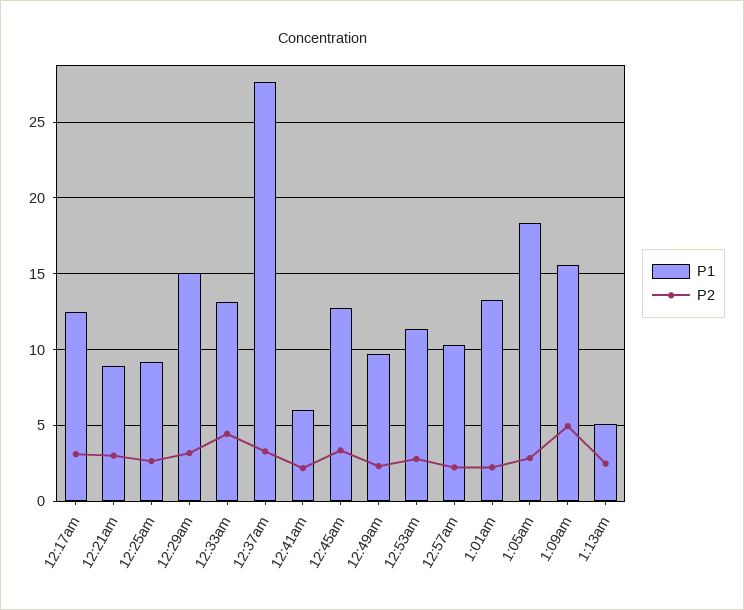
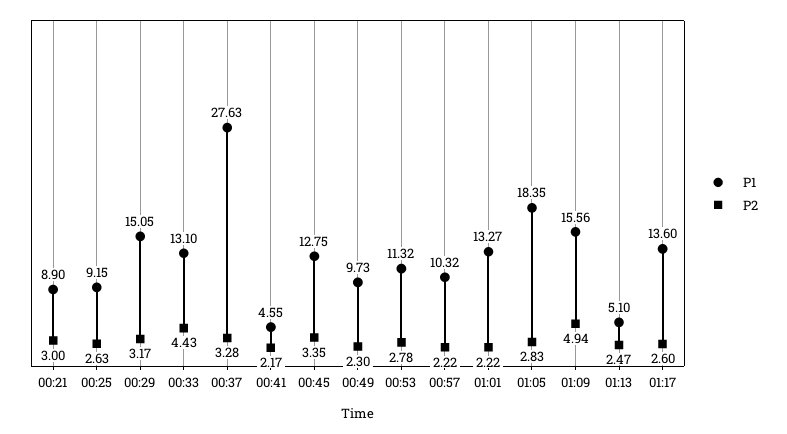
P1, 12:17am: 12.5 -> none
P2, 12:17am: 3 -> none
P1, 12:41am: 6 -> 4.55
P1, 01:17: none -> 13.6
P2, 01:17: none -> 2.6

